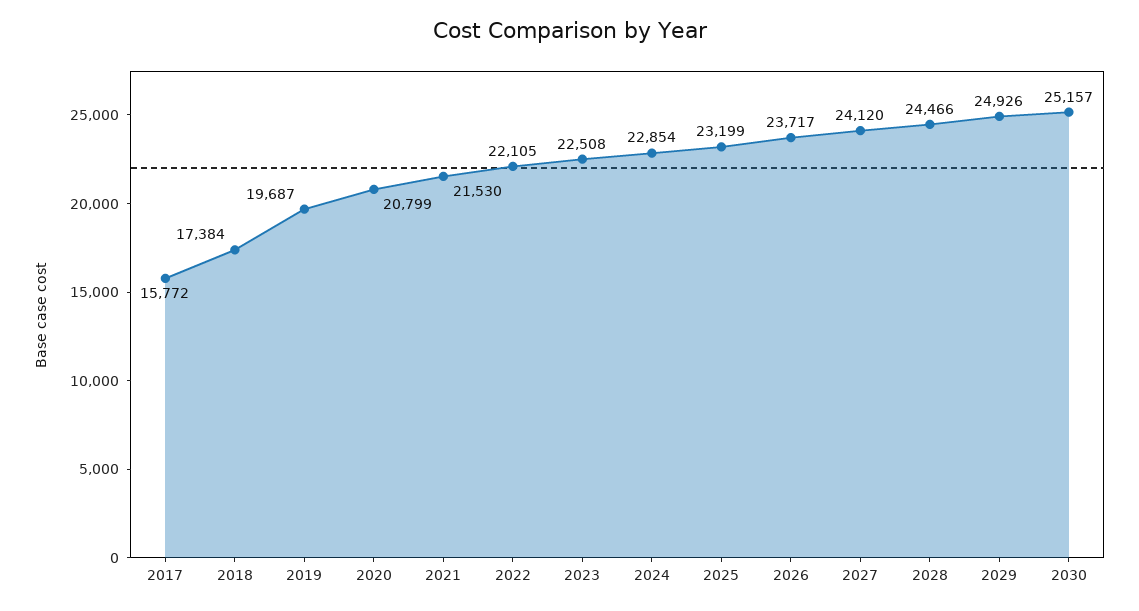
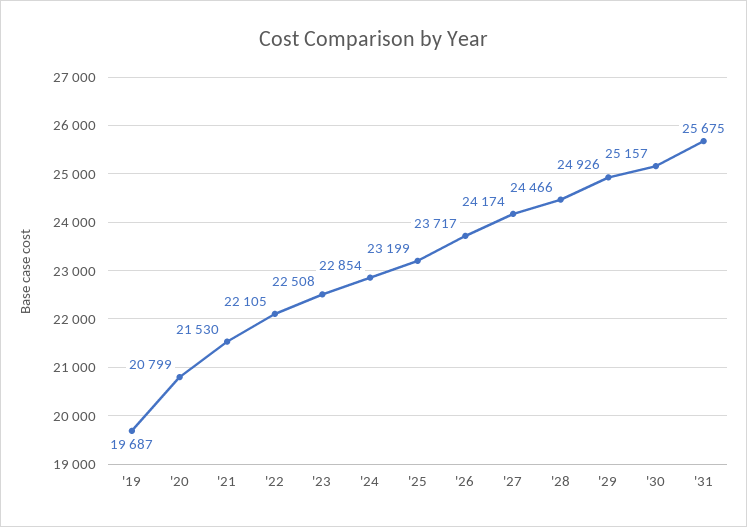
2017: 15772 -> none
2018: 17384 -> none
2027: 24120 -> 24174
'31: none -> 25675

